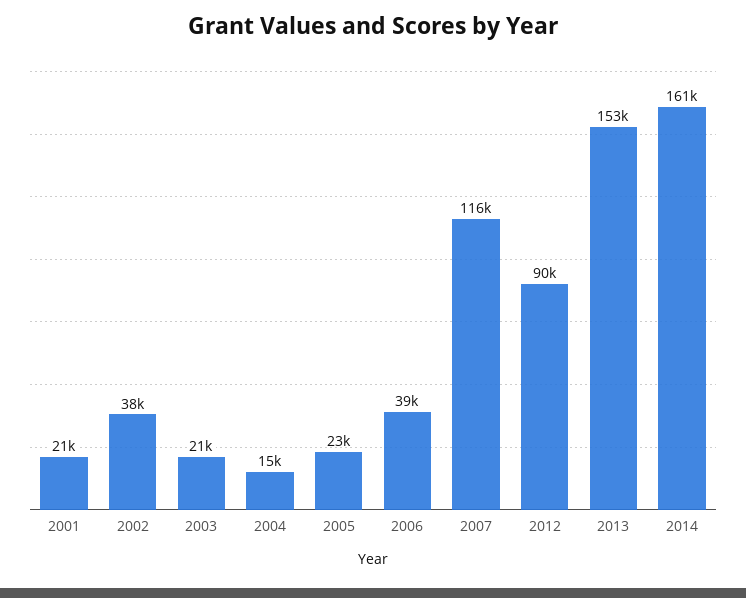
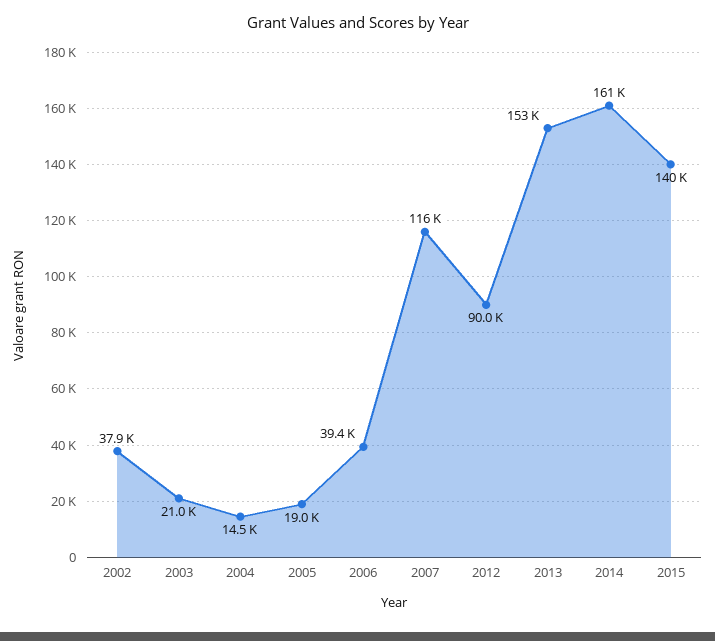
2001: 21000 -> none
2005: 23000 -> 19000
2015: none -> 140000

